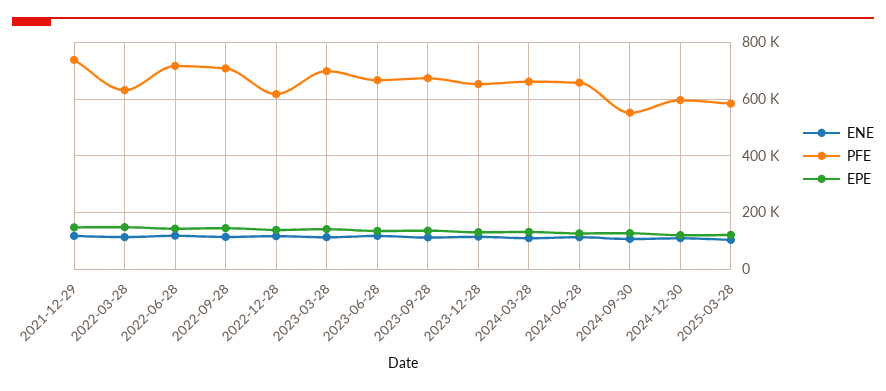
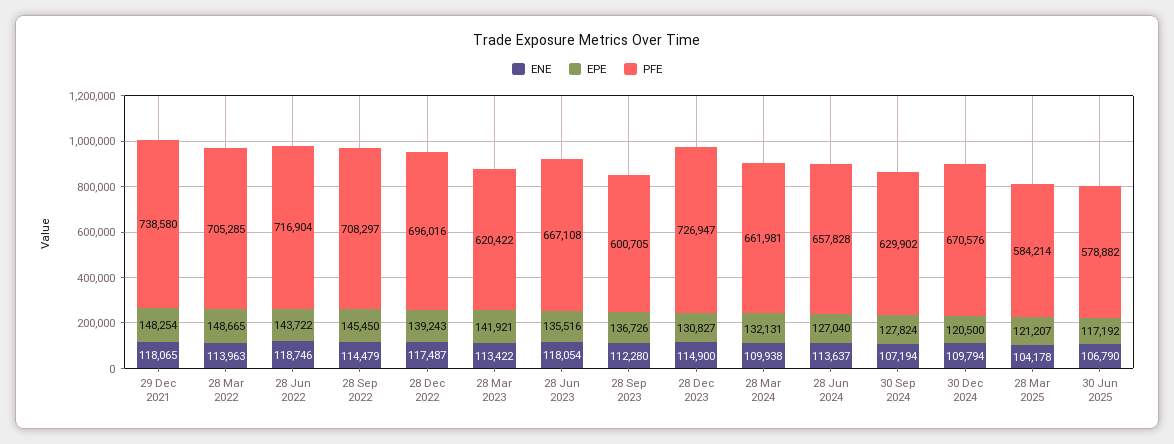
PFE, 2022-03-28: 625000 -> 705285
PFE, 2022-12-28: 625000 -> 696016
PFE, 2023-03-28: 700000 -> 620422
PFE, 2023-09-28: 675000 -> 600705
PFE, 2023-12-28: 650000 -> 726947
PFE, 2024-09-30: 550000 -> 629902
PFE, 2024-12-30: 600000 -> 670576
ENE, 30 Jun 2025: none -> 106790
EPE, 30 Jun 2025: none -> 117192
PFE, 30 Jun 2025: none -> 578882

